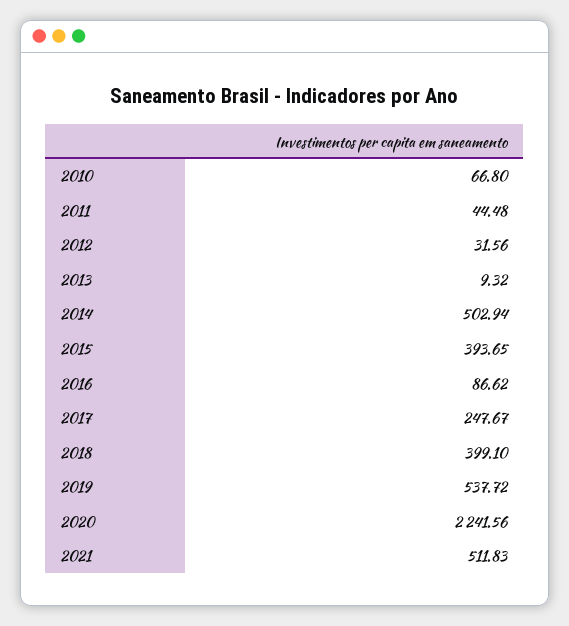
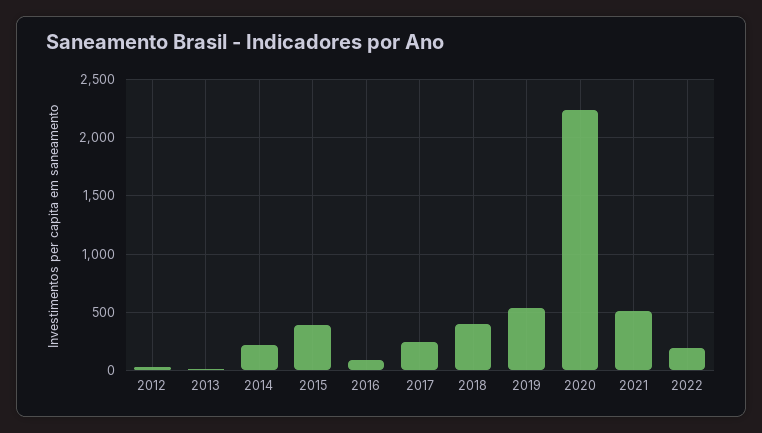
2010: 66.8 -> none
2011: 44.48 -> none
2014: 502.94 -> 200
2022: none -> 200

